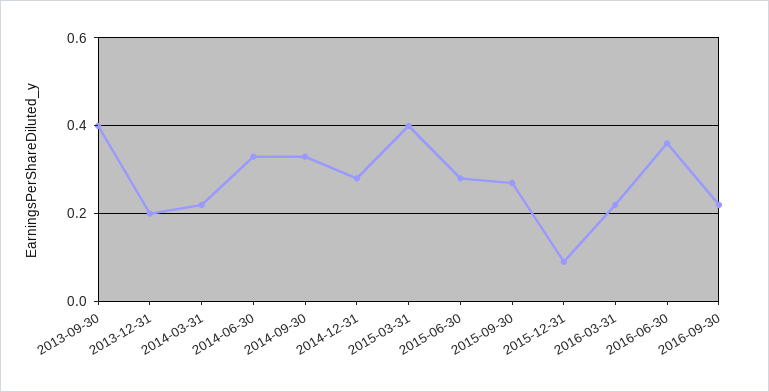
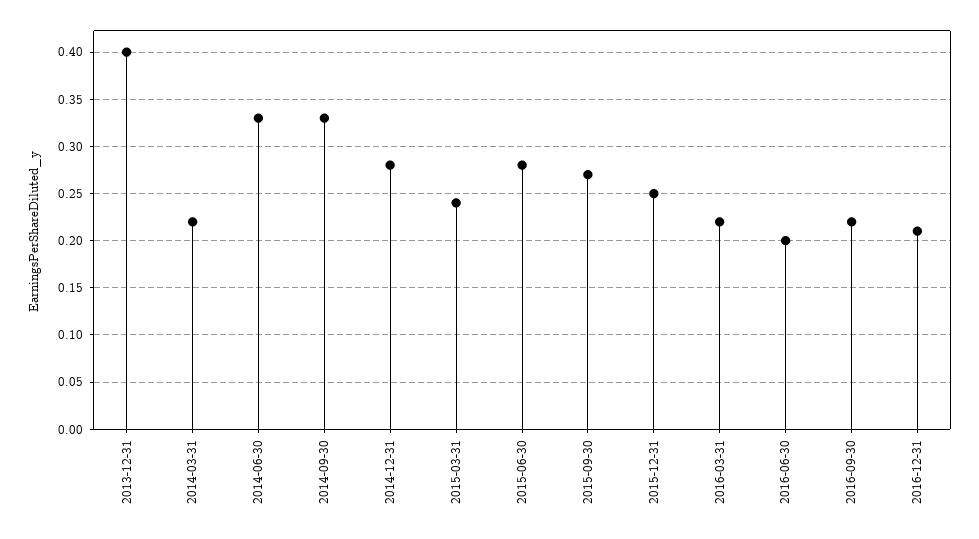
2013-09-30: 0.4 -> none
2013-12-31: 0.2 -> 0.4
2015-03-31: 0.4 -> 0.24
2015-12-31: 0.1 -> 0.25
2016-06-30: 0.35 -> 0.2
2016-12-31: none -> 0.21

